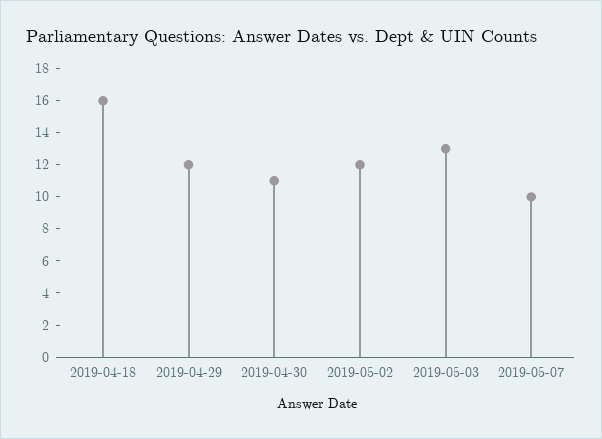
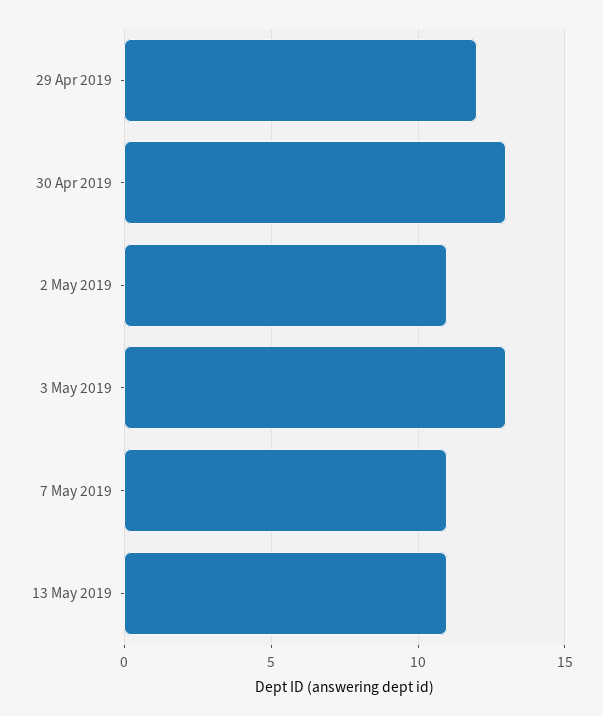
2019-04-18: 16 -> none
2019-04-30: 11 -> 13
2019-05-02: 12 -> 11
2019-05-07: 10 -> 11
13 May 2019: none -> 11

